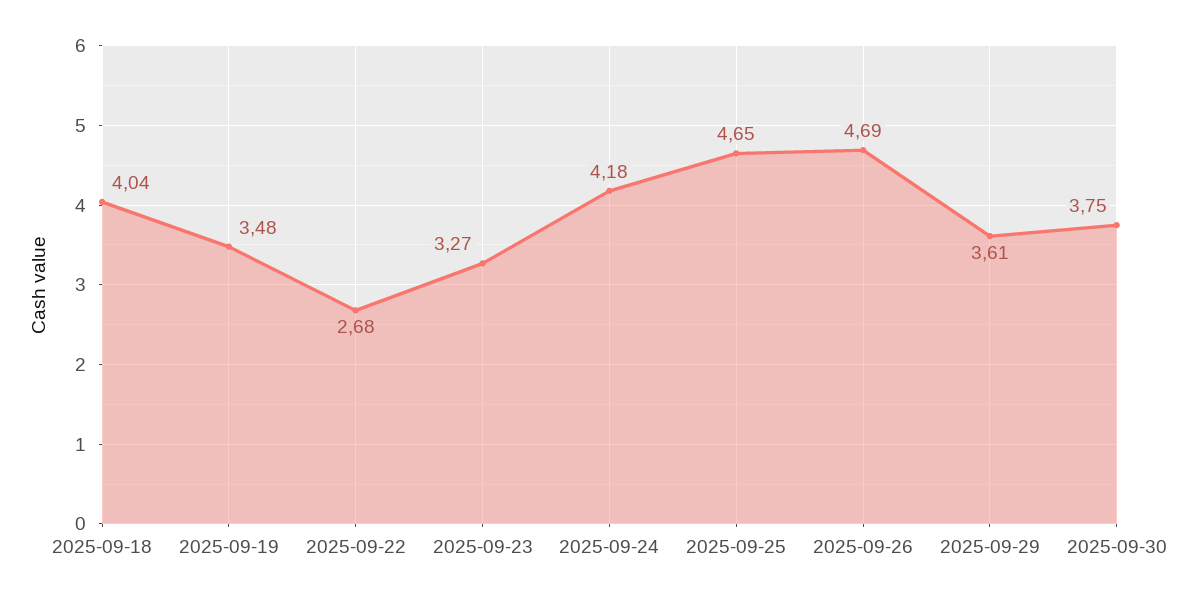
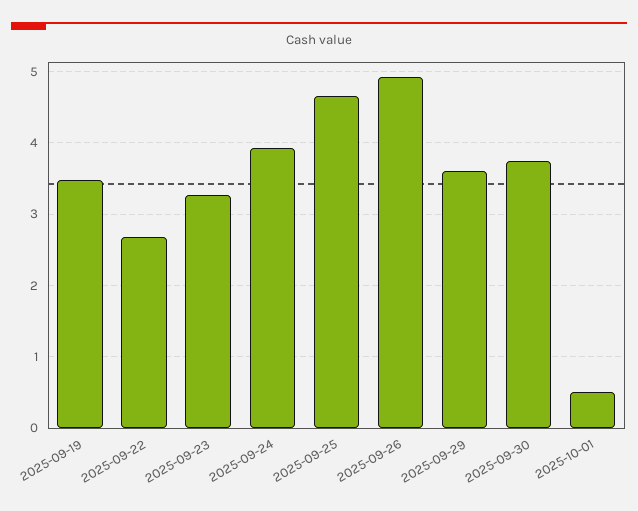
2025-09-18: 4.04 -> none
2025-09-24: 4.18 -> 3.9
2025-09-26: 4.69 -> 4.9
2025-10-01: none -> 0.5

